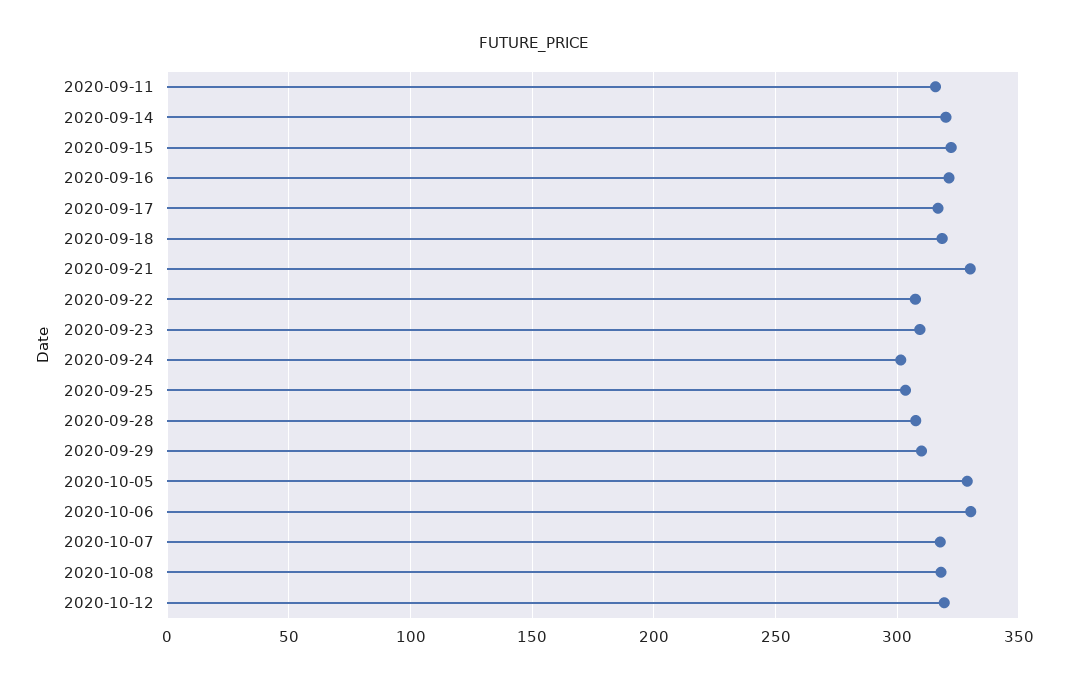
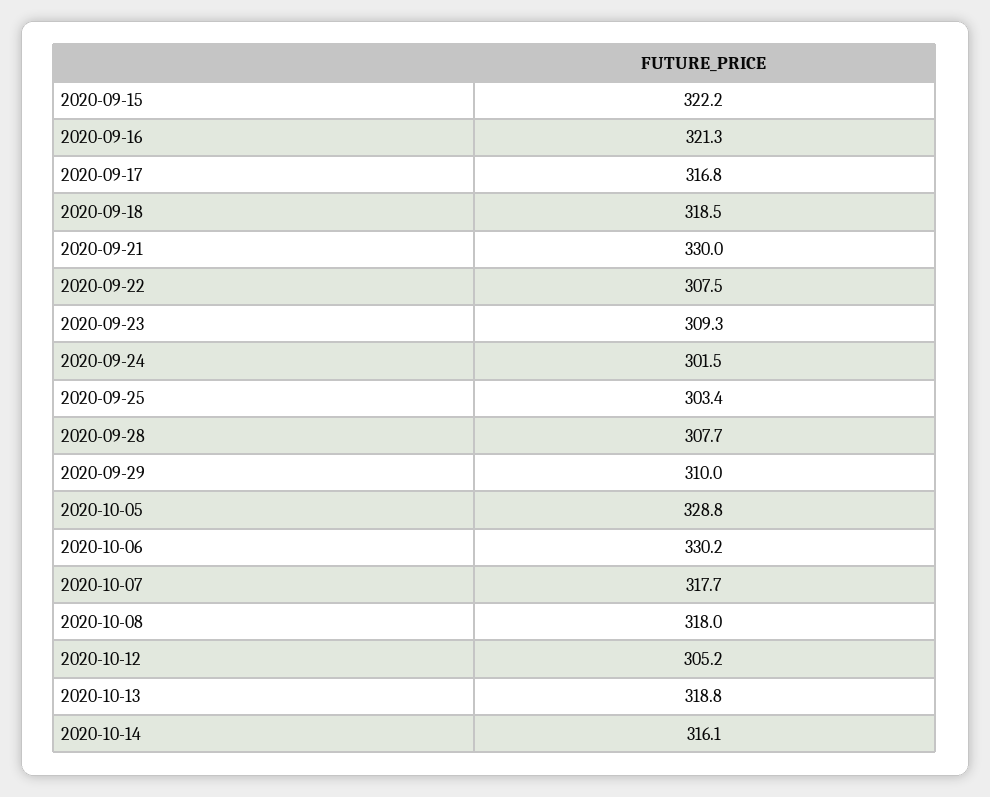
2020-09-11: 315 -> none
2020-09-14: 320 -> none
2020-10-12: 320 -> 305.2
2020-10-13: none -> 318.8
2020-10-14: none -> 316.1

